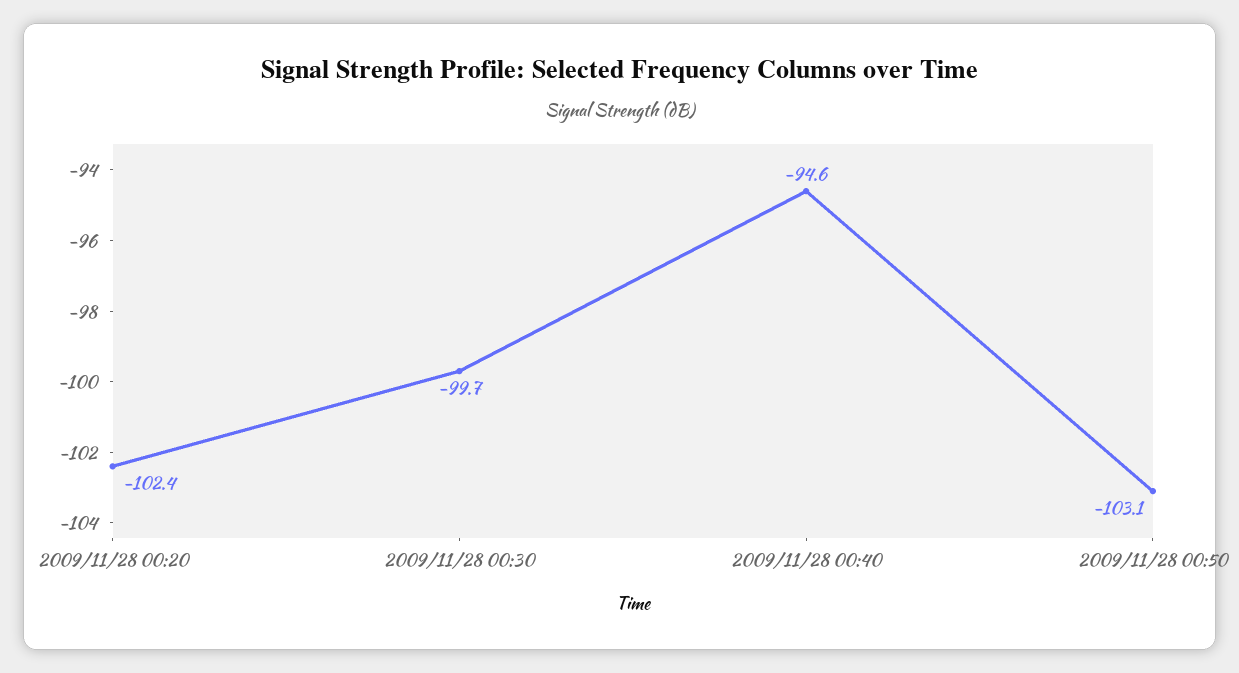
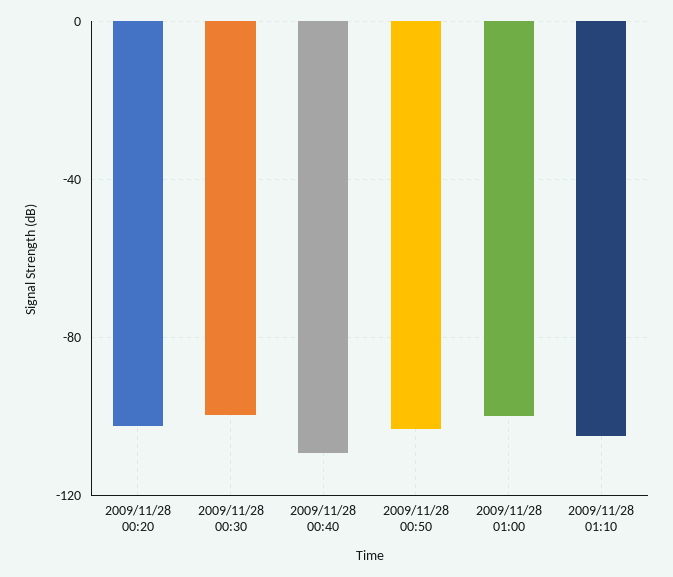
2009/11/28 00:40: -94.6 -> -110
2009/11/28 01:00: none -> -100
2009/11/28 01:10: none -> -105

